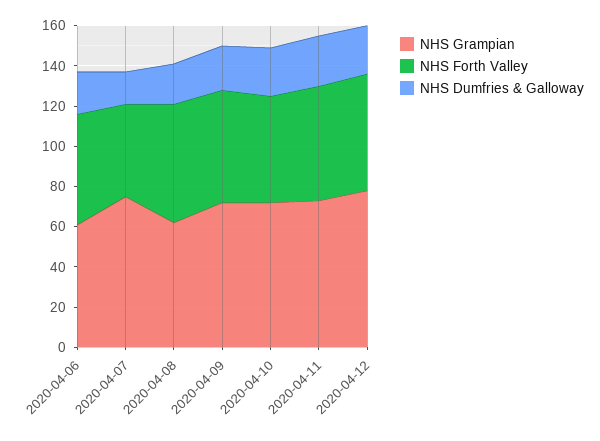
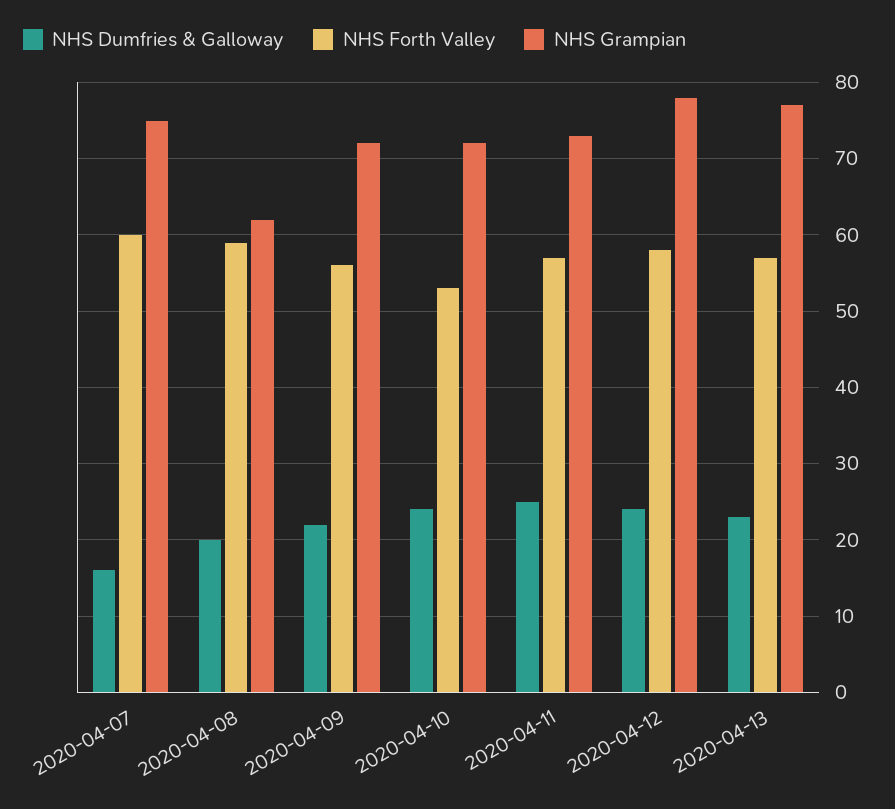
NHS Grampian, 2020-04-06: 60 -> none
NHS Forth Valley, 2020-04-06: 55 -> none
NHS Dumfries & Galloway, 2020-04-06: 20 -> none
NHS Forth Valley, 2020-04-07: 45 -> 60
NHS Dumfries & Galloway, 2020-04-13: none -> 23
NHS Forth Valley, 2020-04-13: none -> 57
NHS Grampian, 2020-04-13: none -> 77

